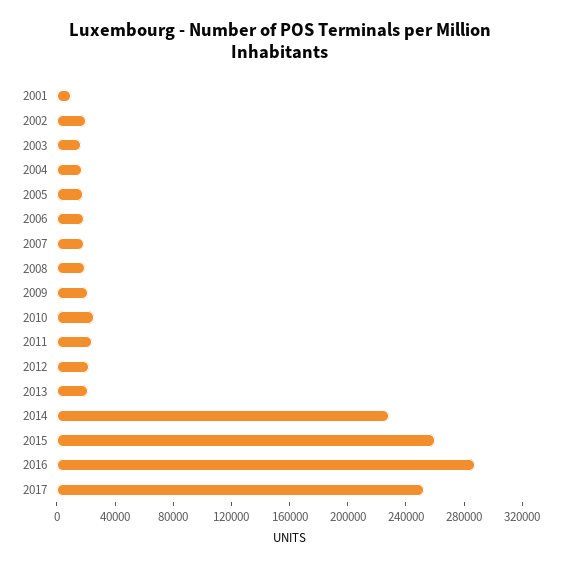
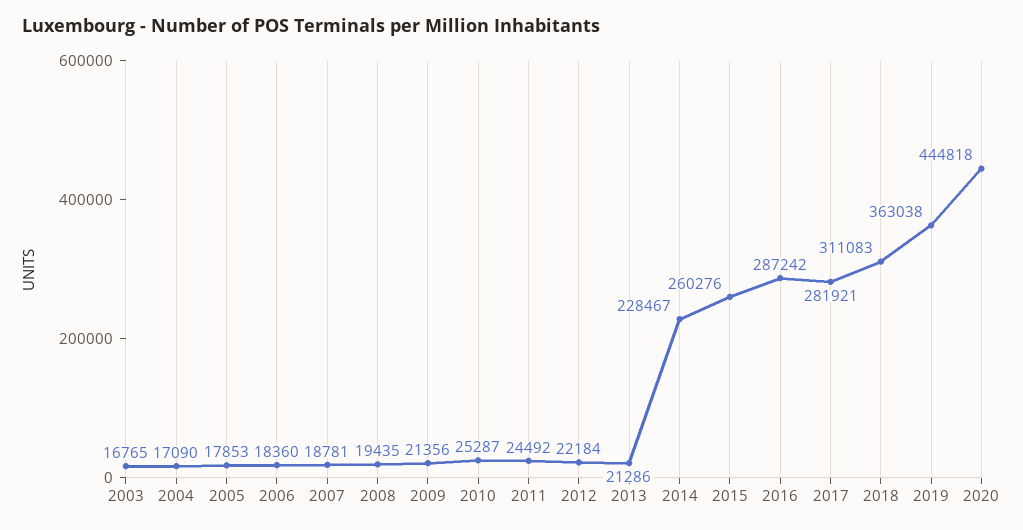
2001: 10000 -> none
2002: 20000 -> none
2017: 250000 -> 281921
2018: none -> 311083
2019: none -> 363038
2020: none -> 444818

